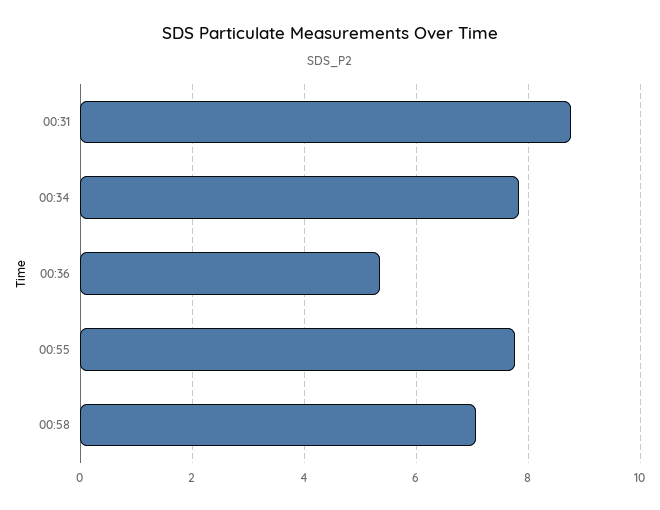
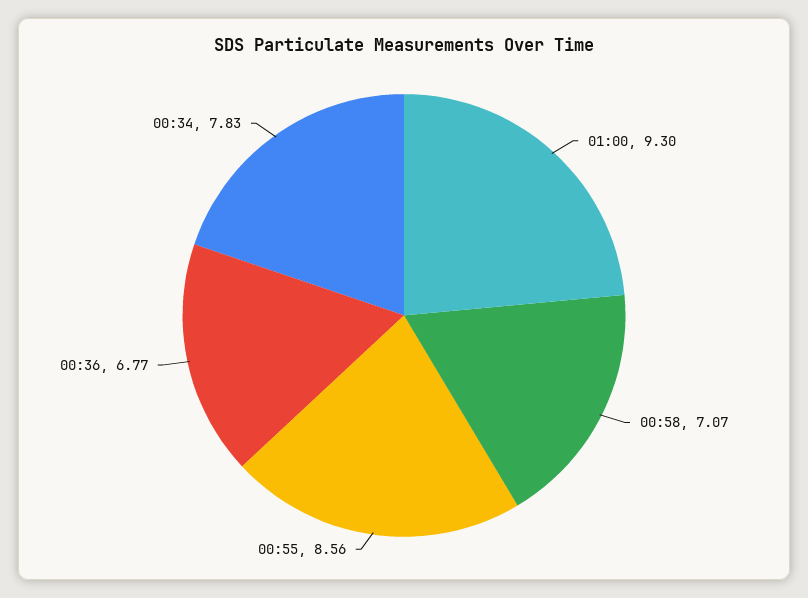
00:31: 8.8 -> none
00:36: 5.4 -> 6.77
00:55: 7.8 -> 8.56
01:00: none -> 9.3

